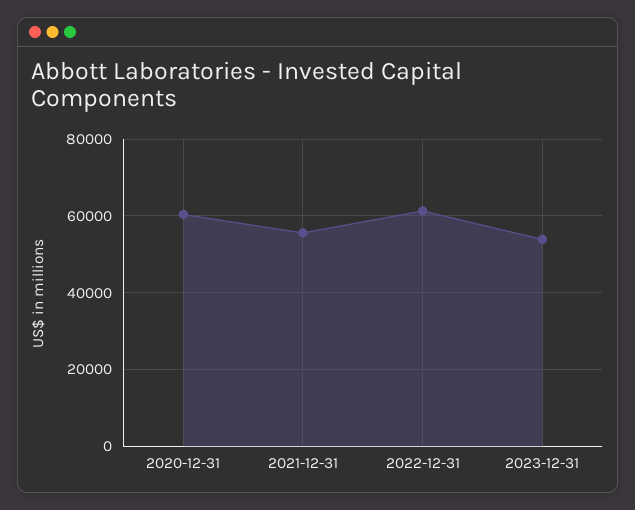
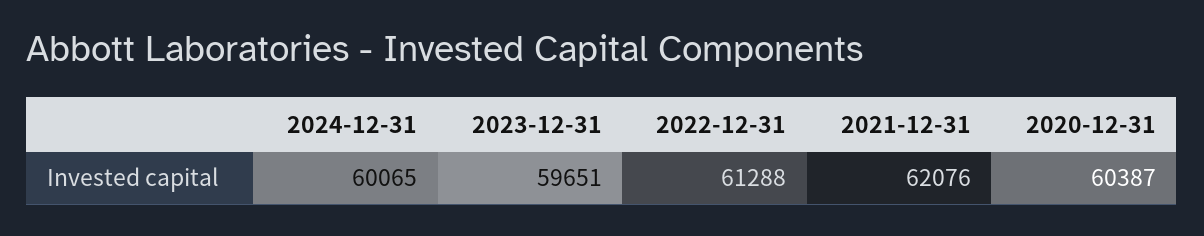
2021-12-31: 56000 -> 62076
2023-12-31: 54000 -> 59651
2024-12-31: none -> 60065

